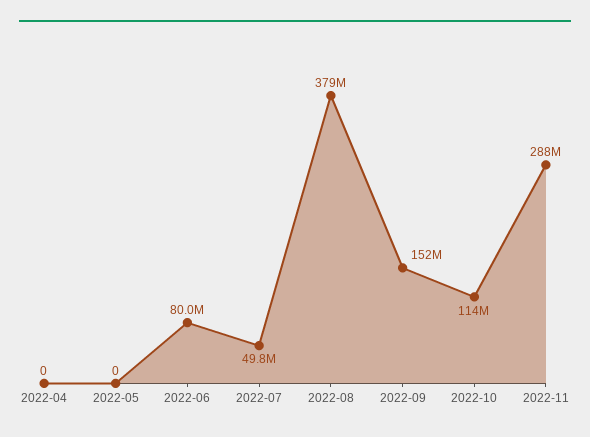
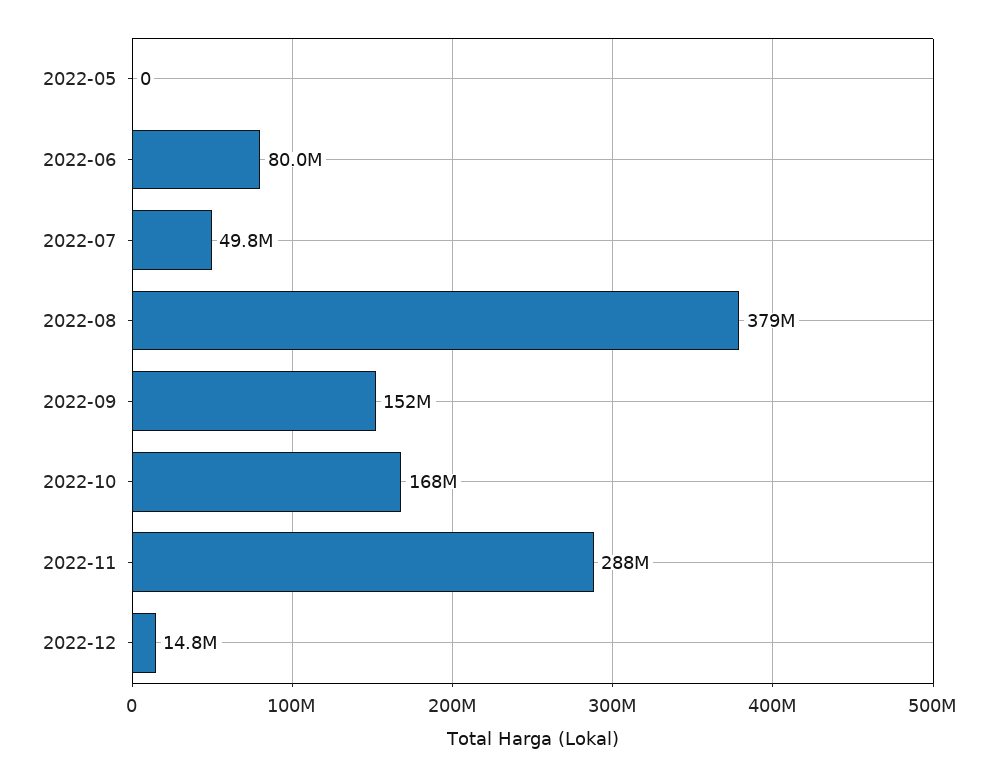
2022-04: 0 -> none
2022-10: 114000000 -> 168000000
2022-12: none -> 14800000

